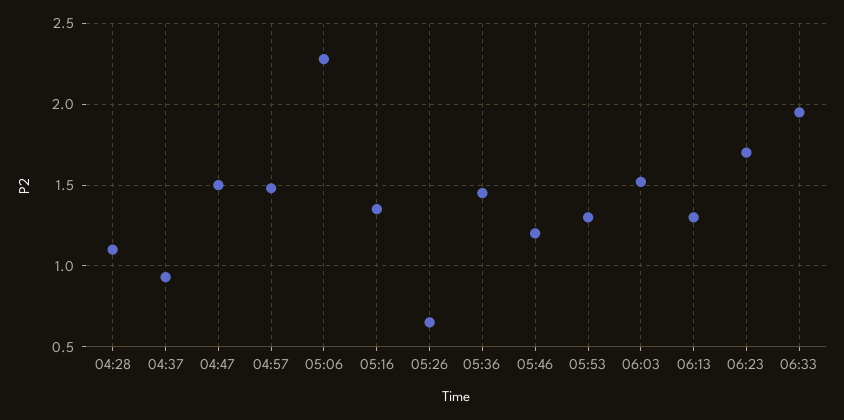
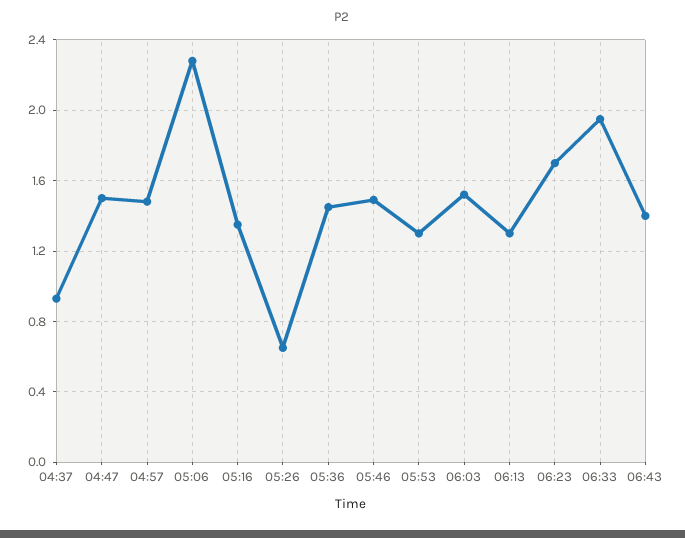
04:28: 1.1 -> none
05:46: 1.2 -> 1.5
06:43: none -> 1.4

